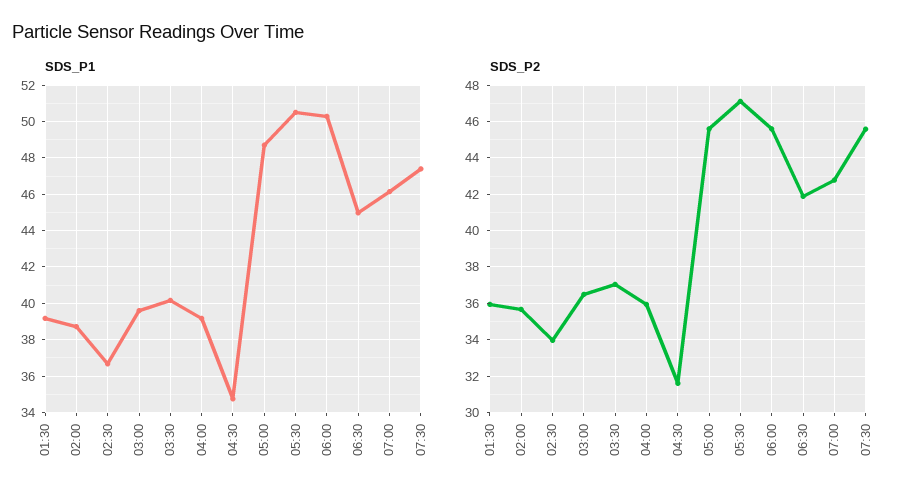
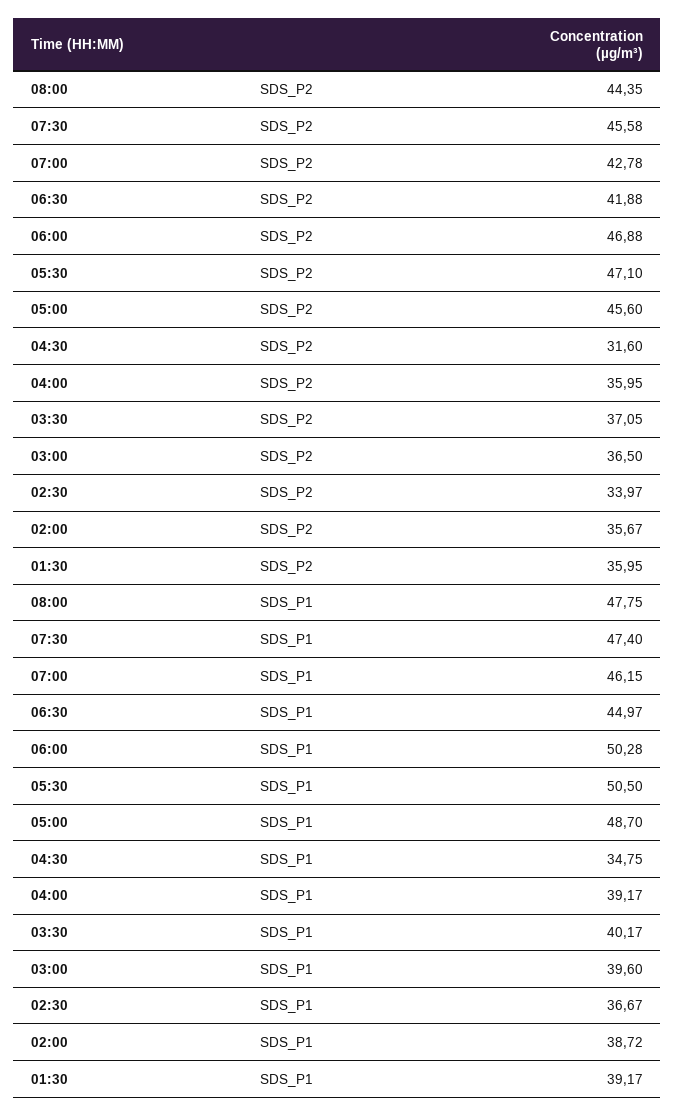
SDS_P2, 06:00: 45.5 -> 46.88
SDS_P2, 08:00: none -> 44.35
SDS_P1, 08:00: none -> 47.75

